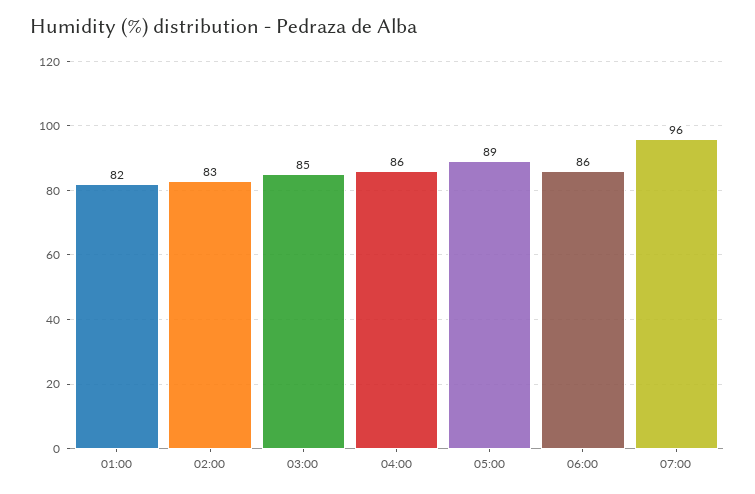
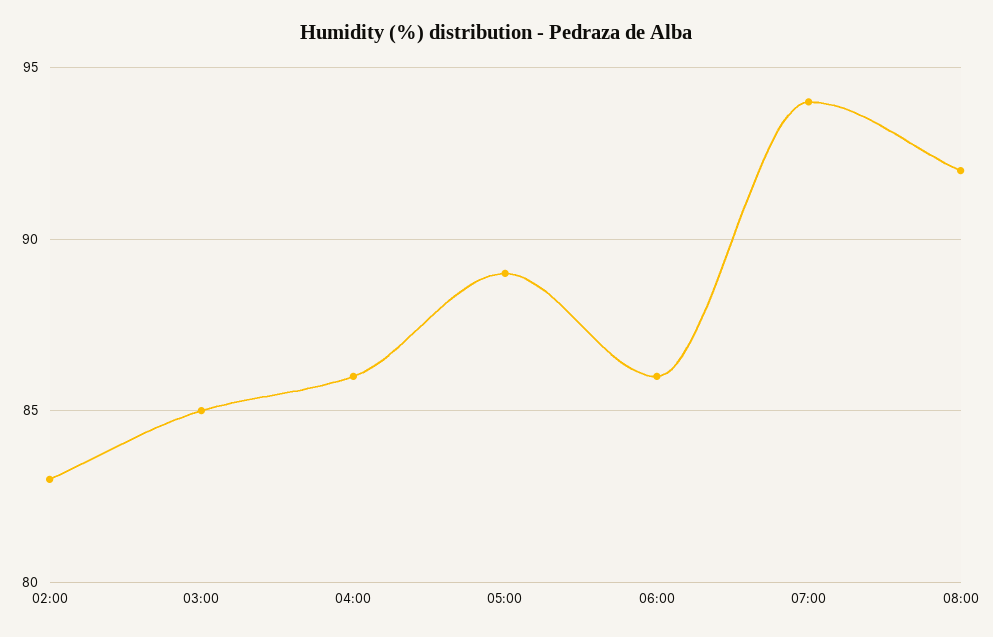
01:00: 82 -> none
07:00: 96 -> 94
08:00: none -> 92

